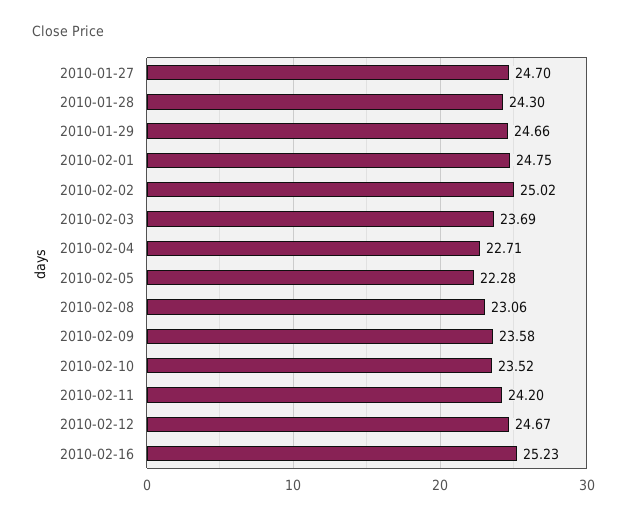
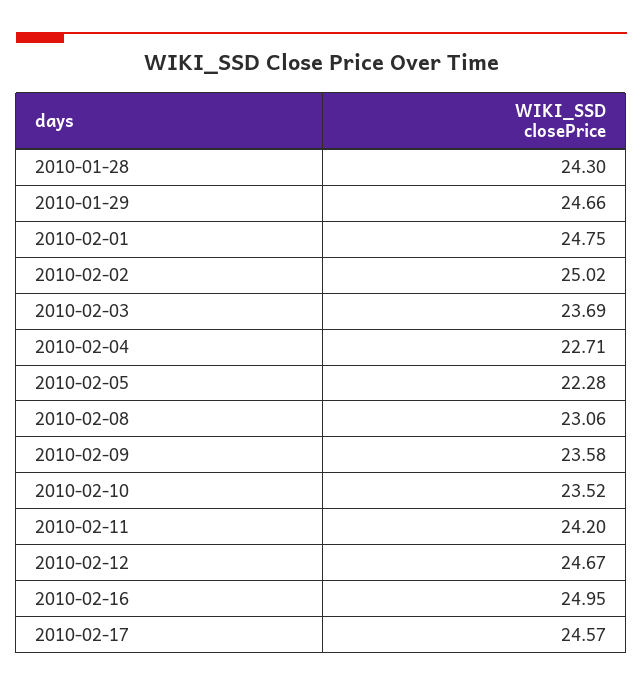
2010-01-27: 24.7 -> none
2010-02-16: 25.23 -> 24.95
2010-02-17: none -> 24.57

